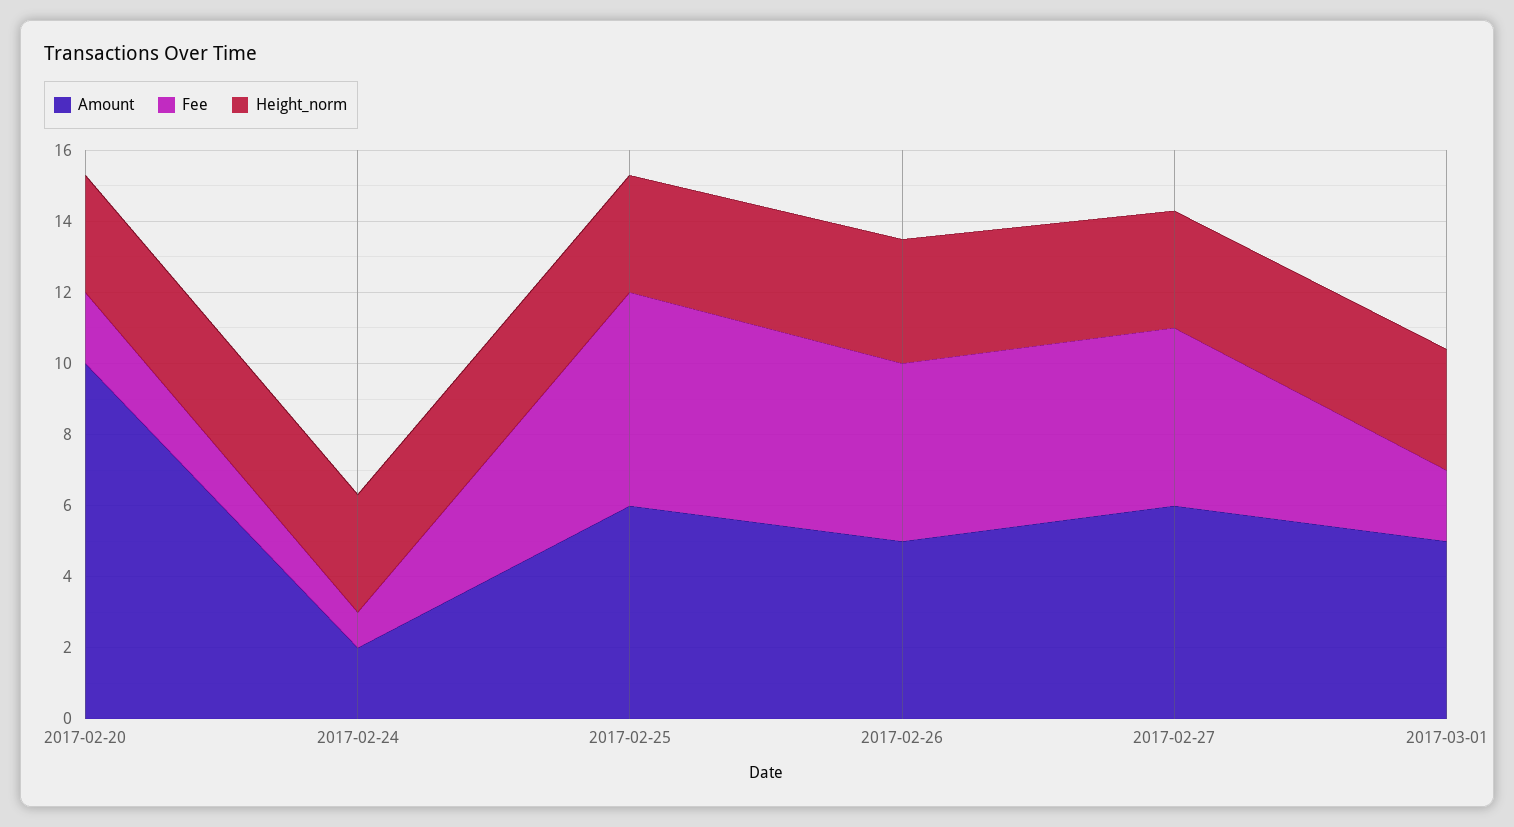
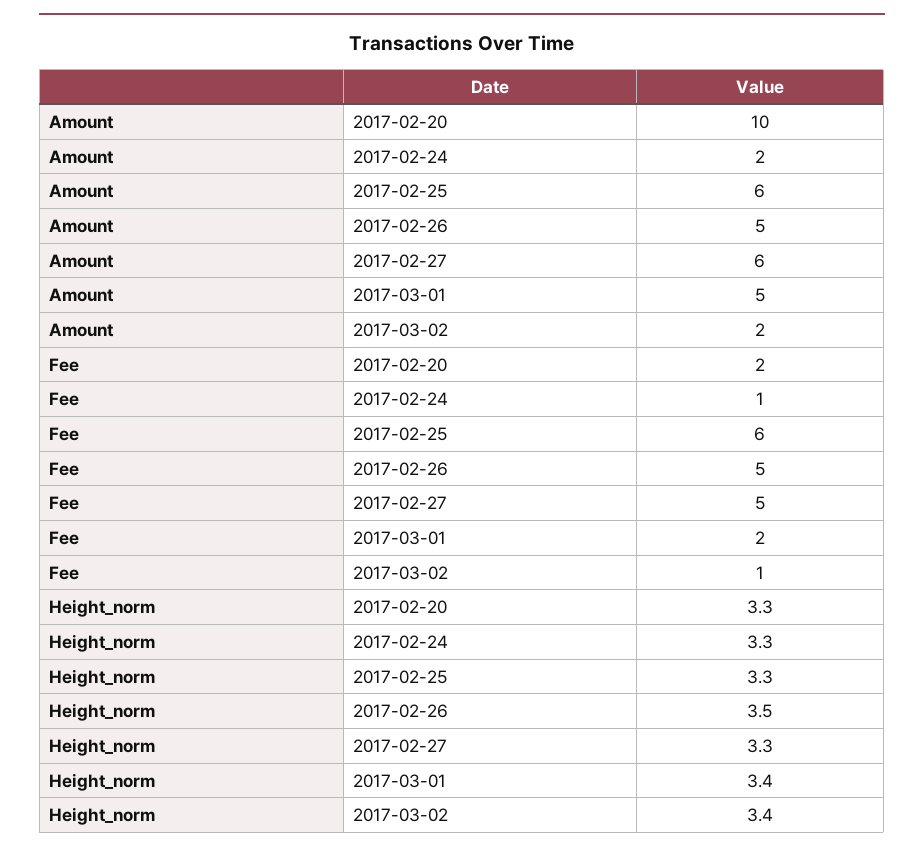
Amount, 2017-03-02: none -> 2
Fee, 2017-03-02: none -> 1
Height_norm, 2017-03-02: none -> 3.4

